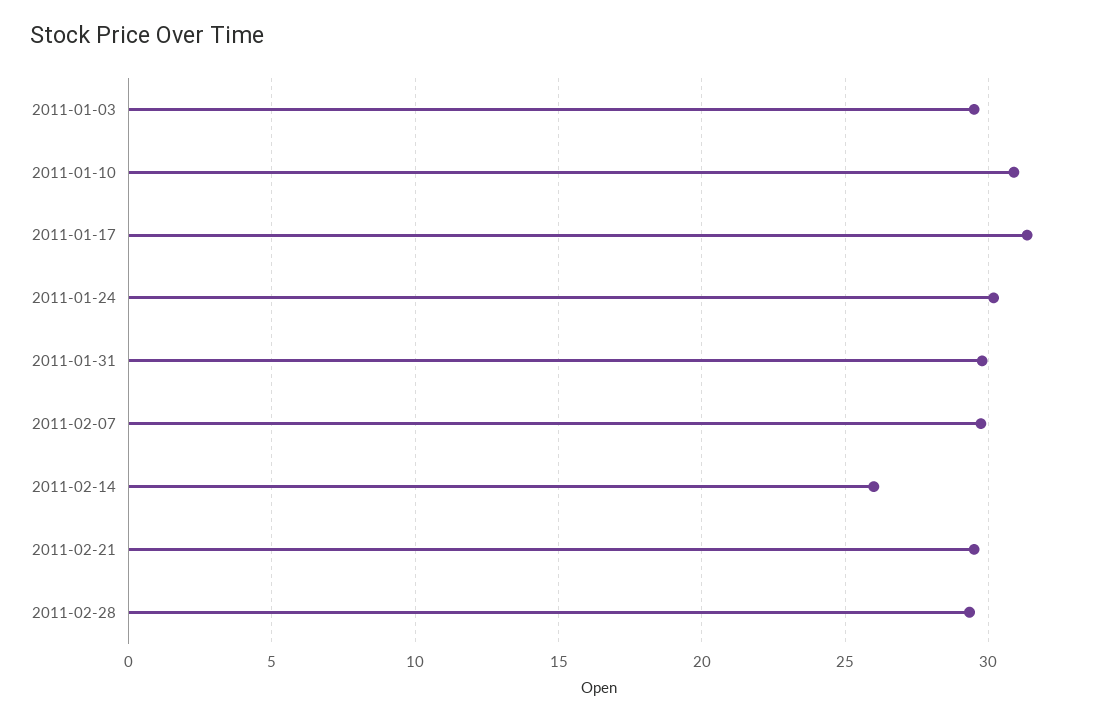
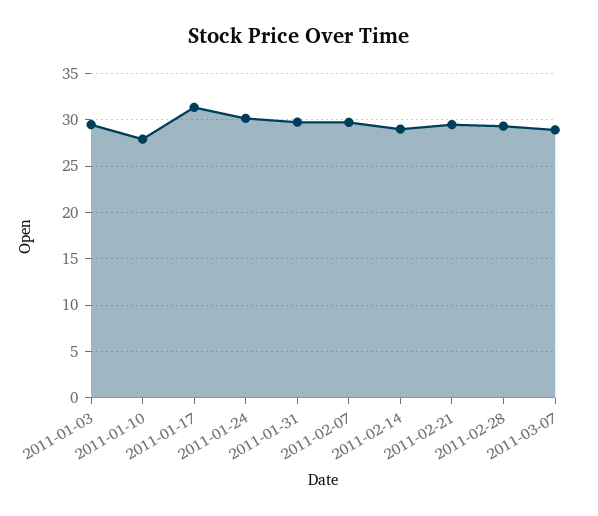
2011-01-10: 31 -> 28
2011-02-14: 26 -> 29
2011-03-07: none -> 29

